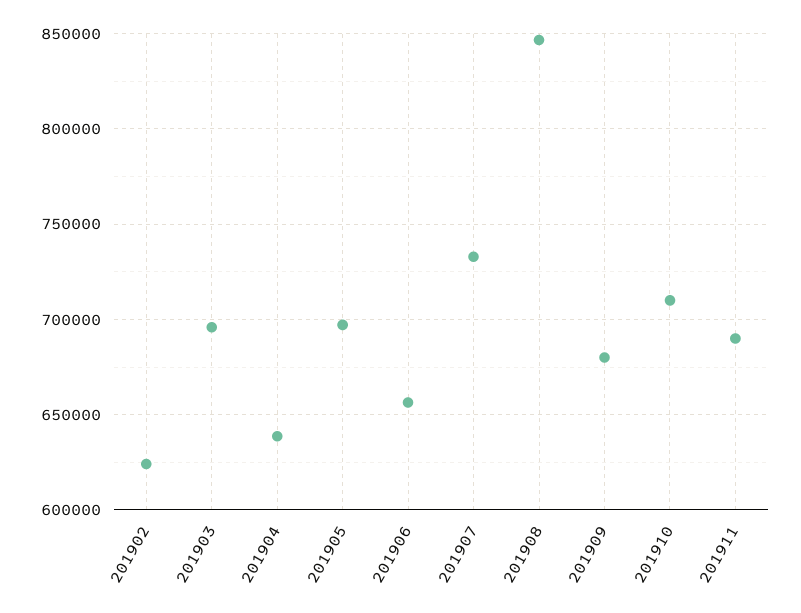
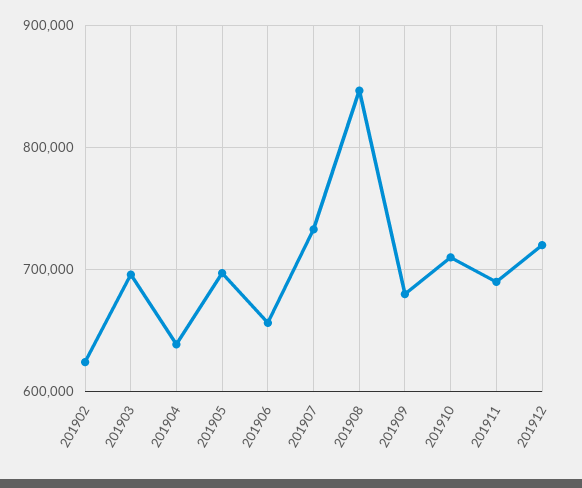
201912: none -> 720000

